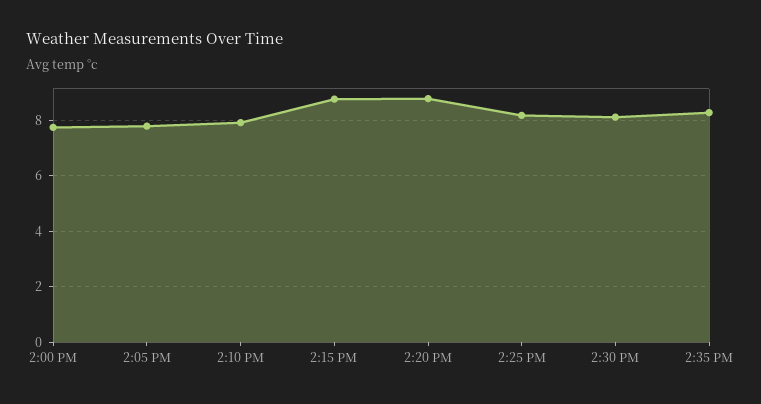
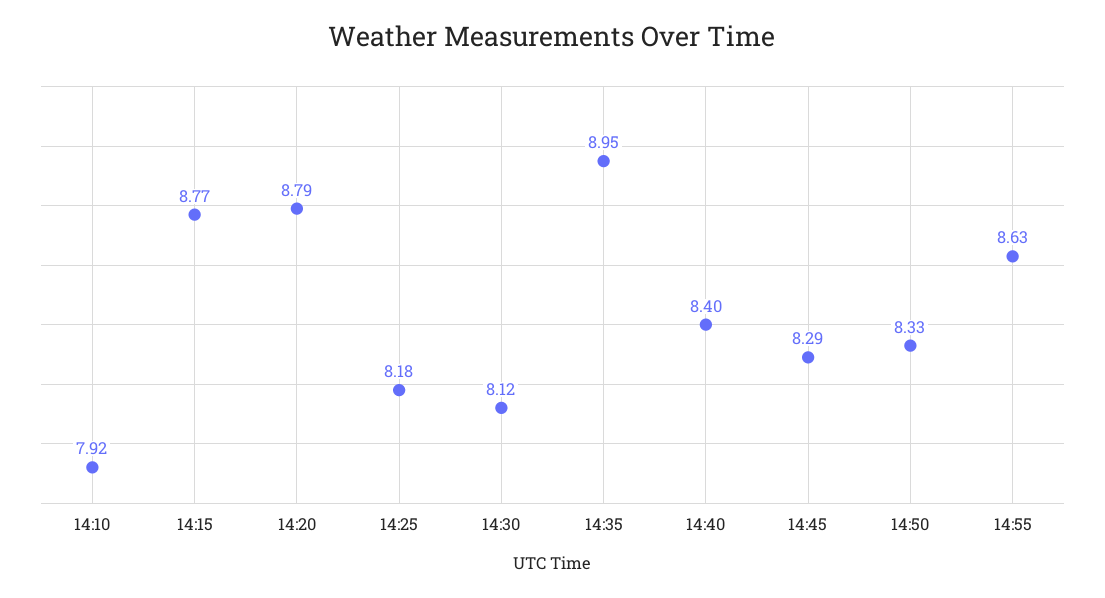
2:00 PM: 7.75 -> none
2:05 PM: 7.75 -> none
2:35 PM: 8.25 -> 8.95
14:40: none -> 8.4
14:45: none -> 8.29
14:50: none -> 8.33
14:55: none -> 8.63

